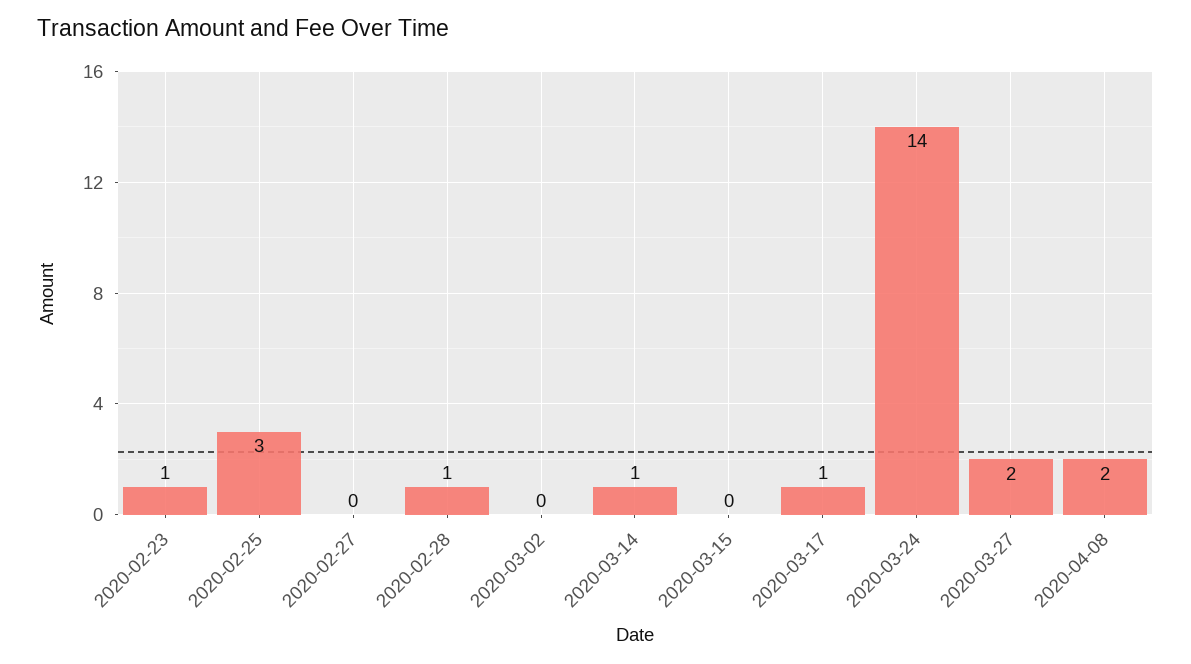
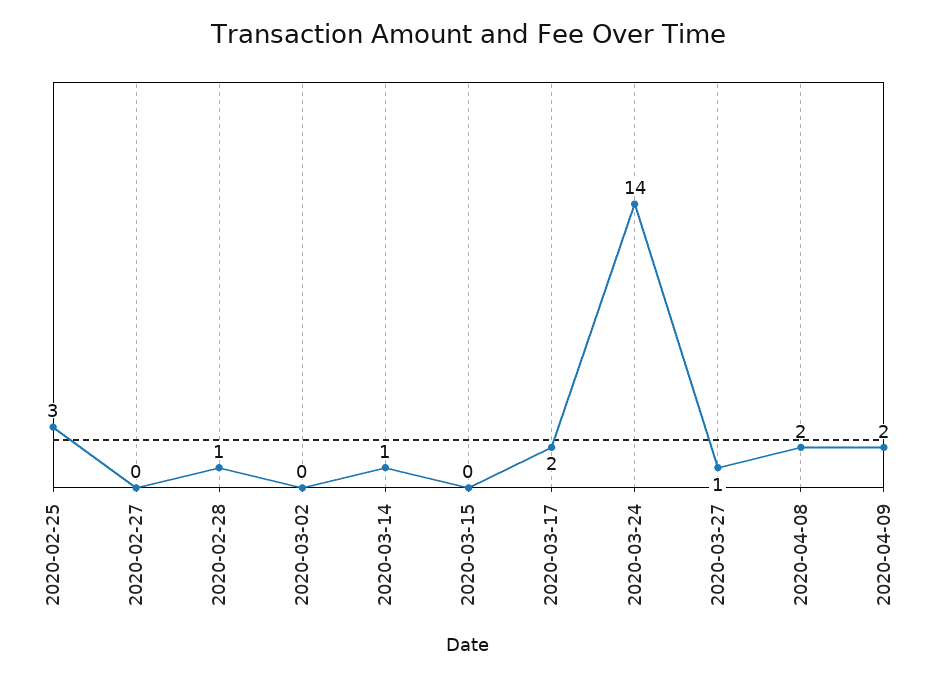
2020-02-23: 1 -> none
2020-03-17: 1 -> 2
2020-03-27: 2 -> 1
2020-04-09: none -> 2

